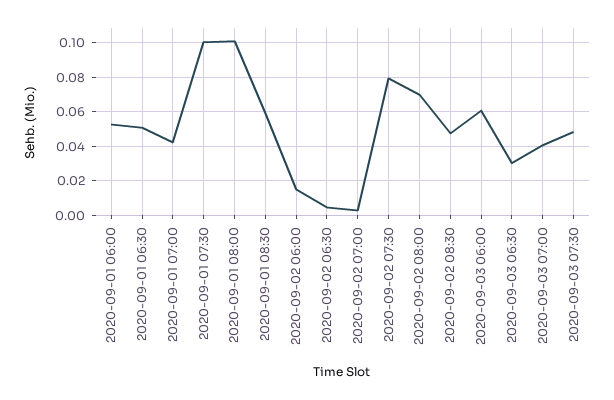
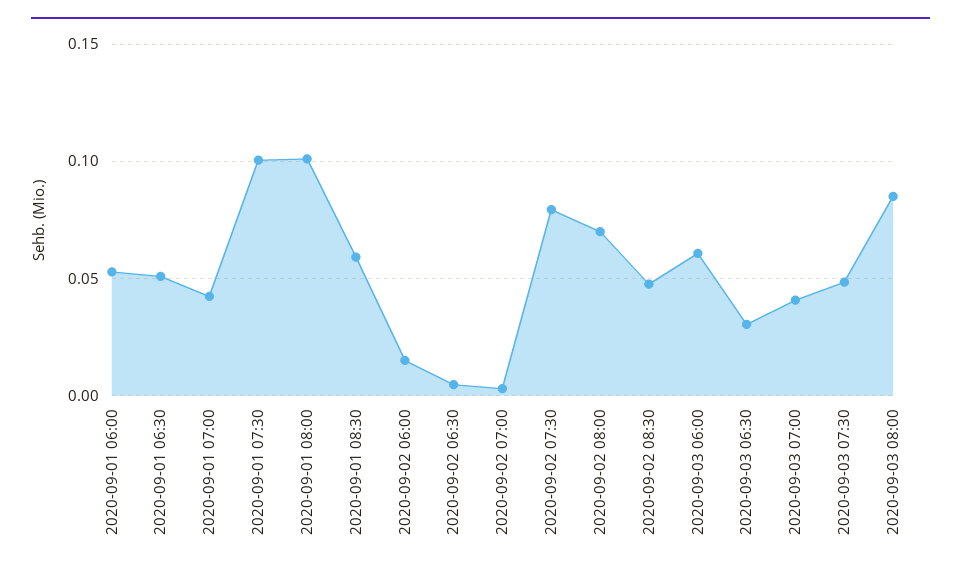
2020-09-03 08:00: none -> 0.085

